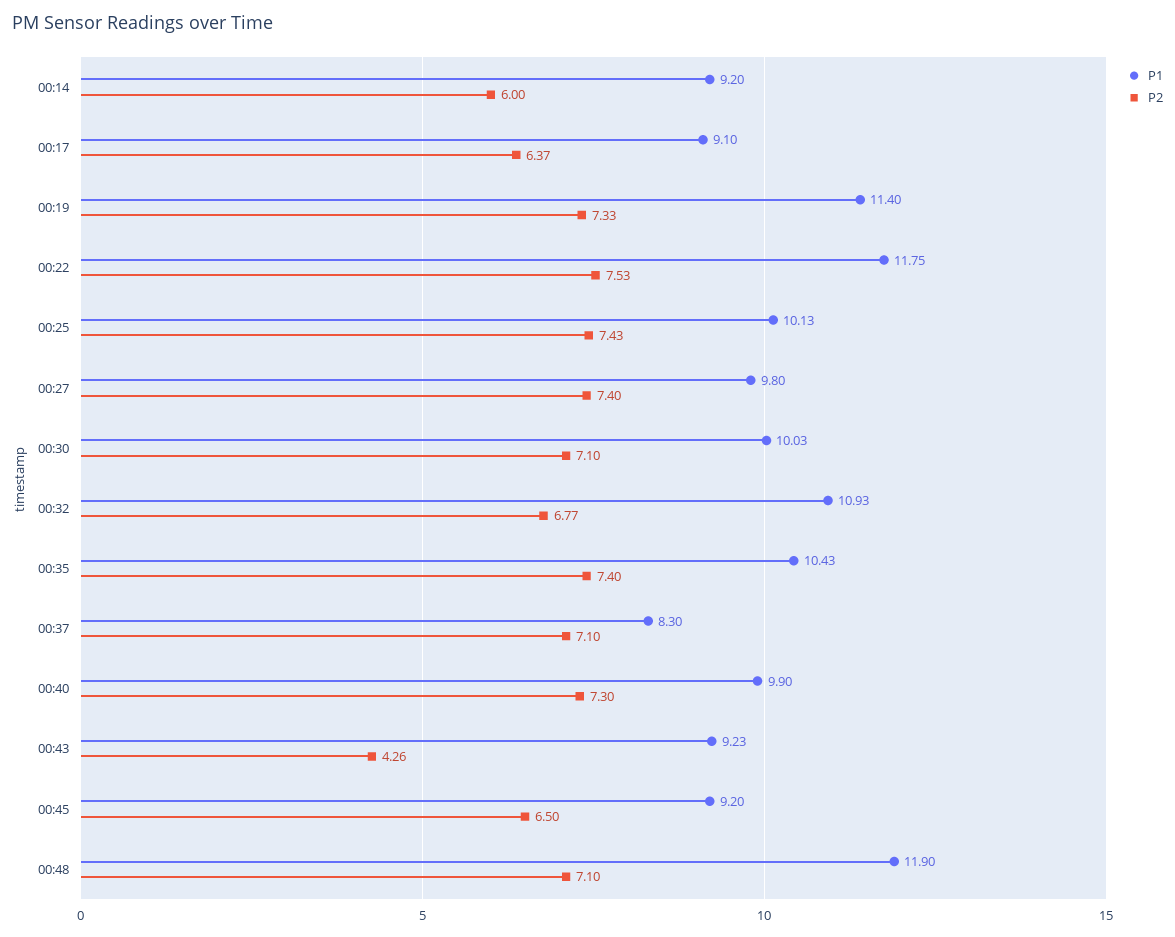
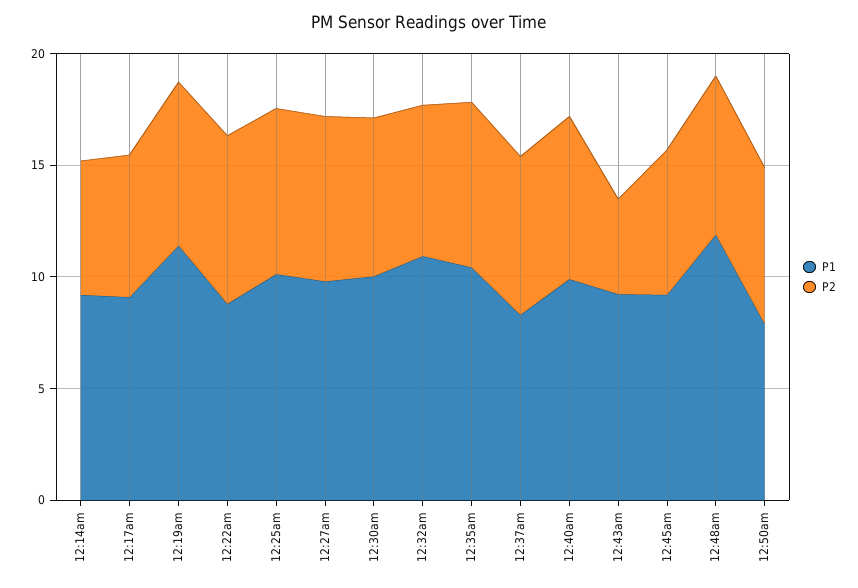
P1, 00:22: 11.75 -> 9
P1, 12:50am: none -> 8
P2, 12:50am: none -> 7

